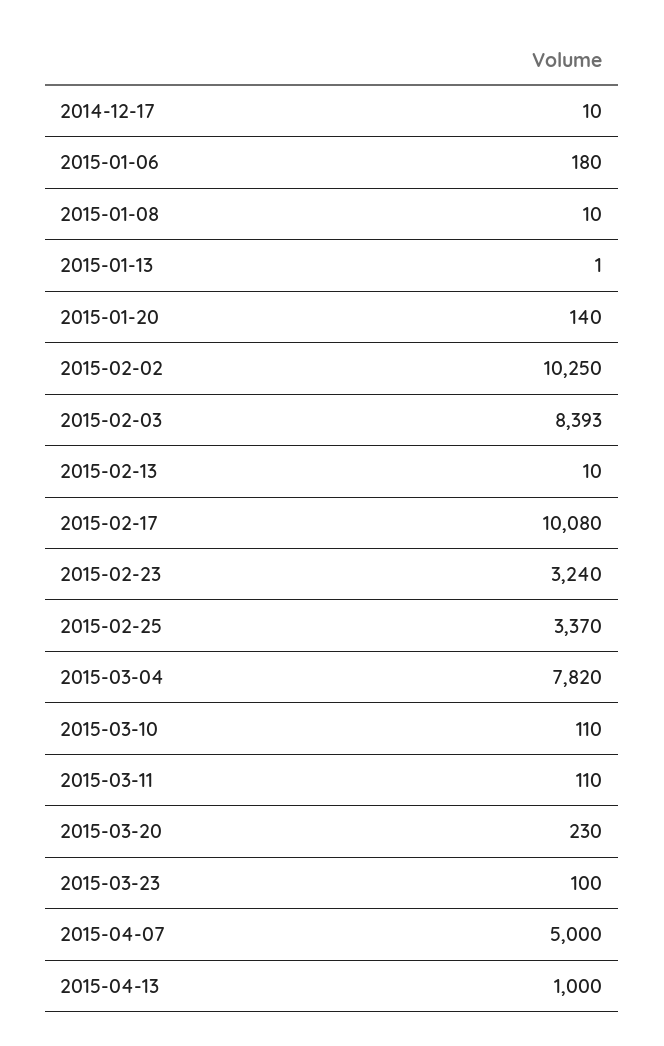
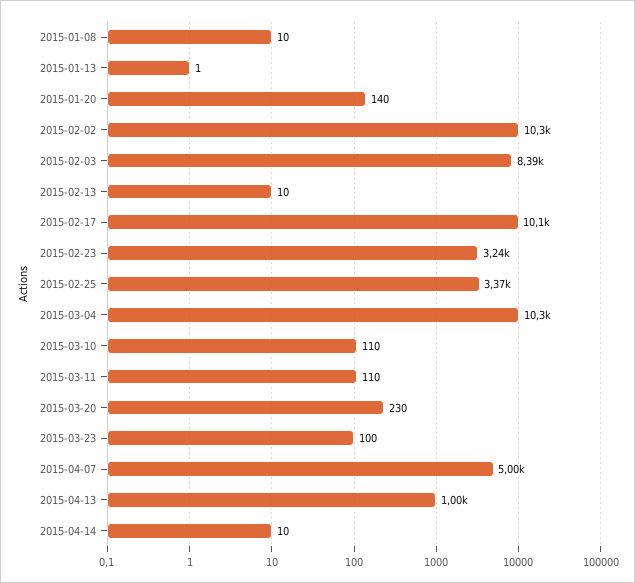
2014-12-17: 10 -> none
2015-01-06: 180 -> none
2015-03-04: 7820 -> 10300
2015-04-14: none -> 10

